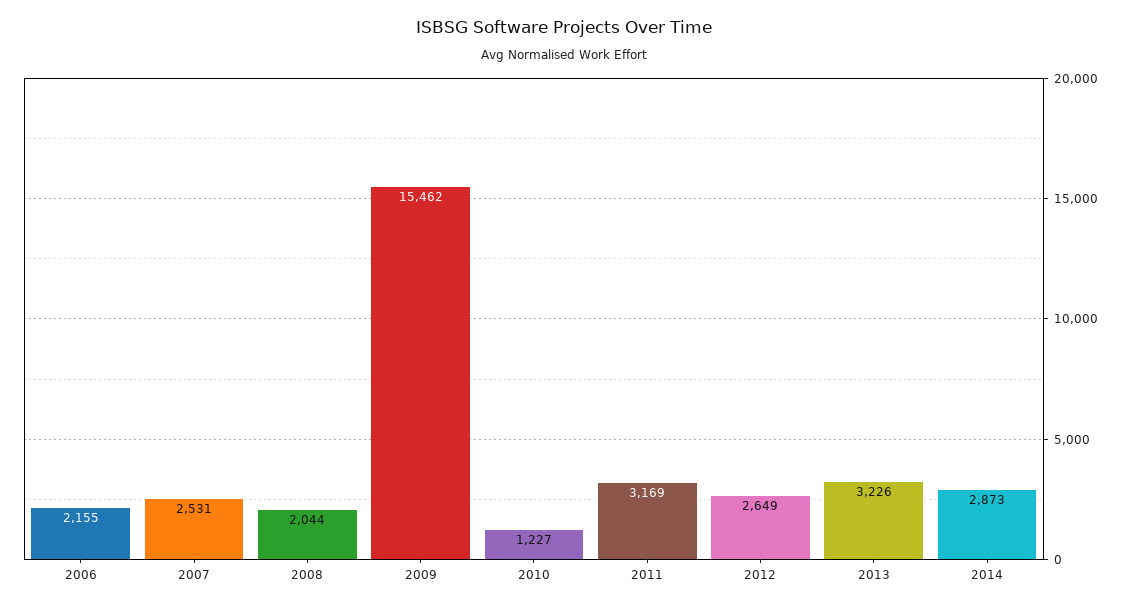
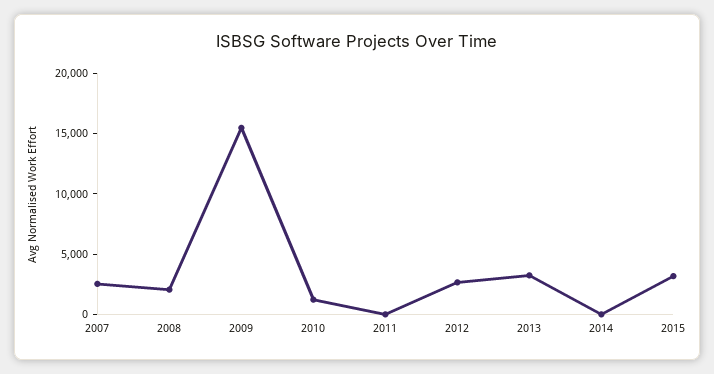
2006: 2155 -> none
2011: 3169 -> 0
2014: 2873 -> 0
2015: none -> 3000

